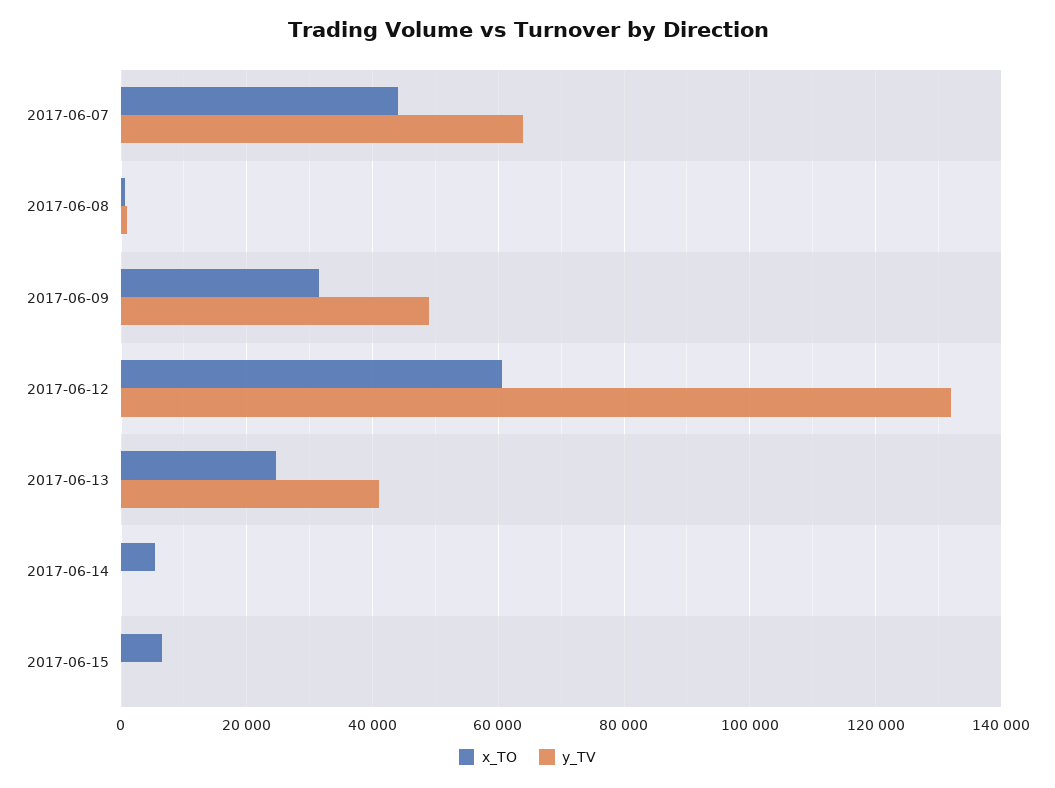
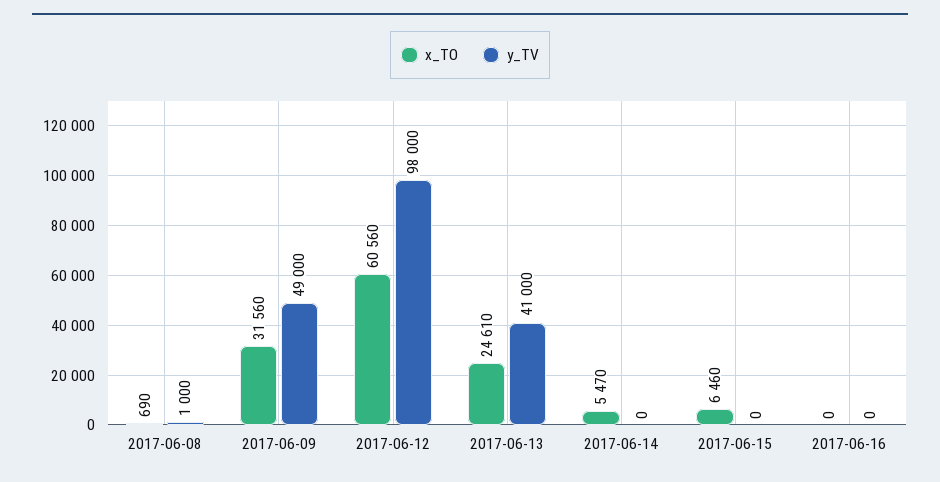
x_TO, 2017-06-07: 44000 -> none
y_TV, 2017-06-07: 64000 -> none
y_TV, 2017-06-12: 132000 -> 98000
x_TO, 2017-06-16: none -> 0
y_TV, 2017-06-16: none -> 0

